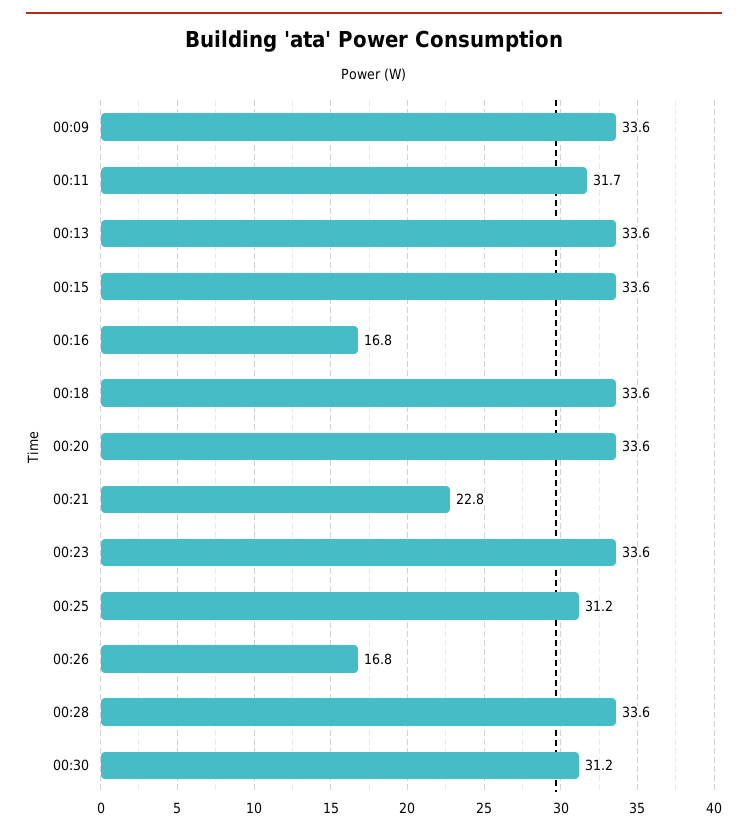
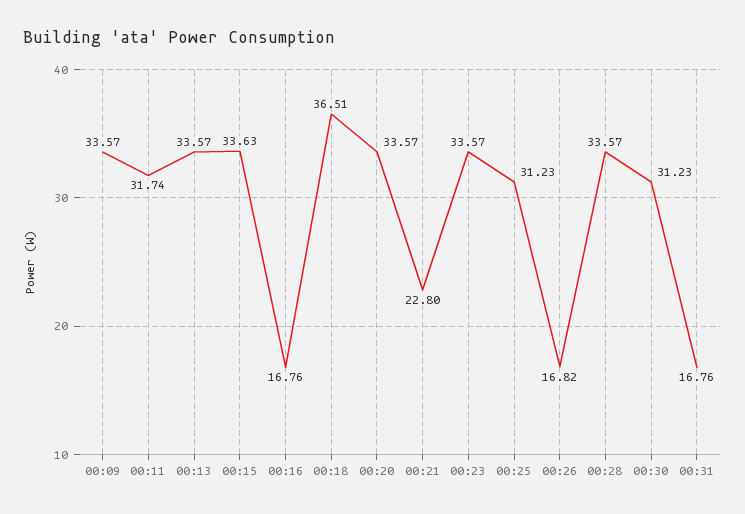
00:18: 33.6 -> 36.51
00:31: none -> 16.76

